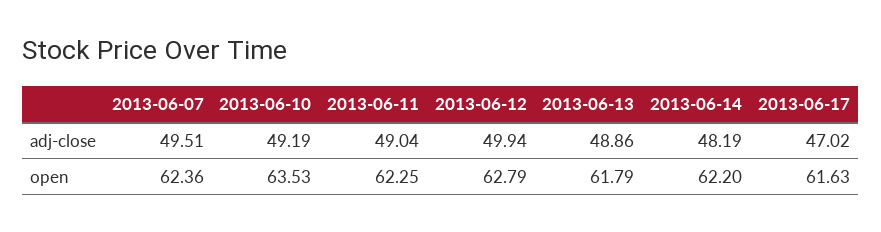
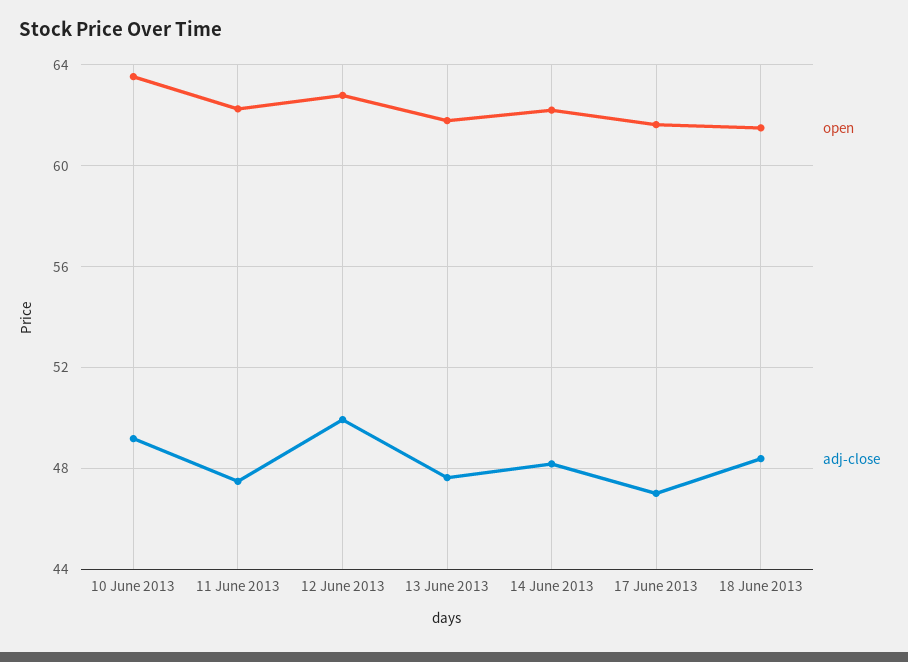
adj-close, 2013-06-07: 49.51 -> none
adj-close, 2013-06-11: 49.04 -> 47.5
adj-close, 2013-06-13: 48.86 -> 47.5
open, 2013-06-07: 62.36 -> none
open, 18 June 2013: none -> 61.5
adj-close, 18 June 2013: none -> 48.5

